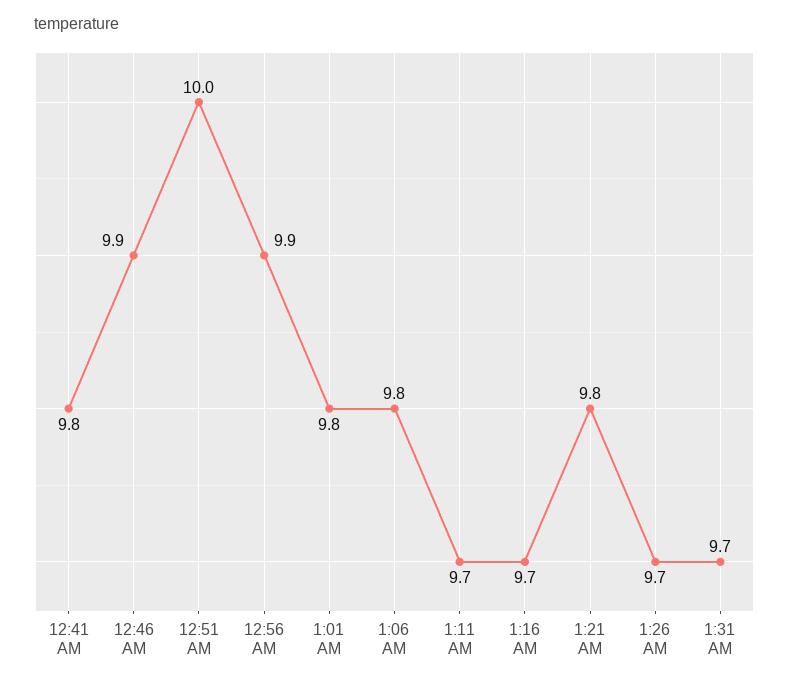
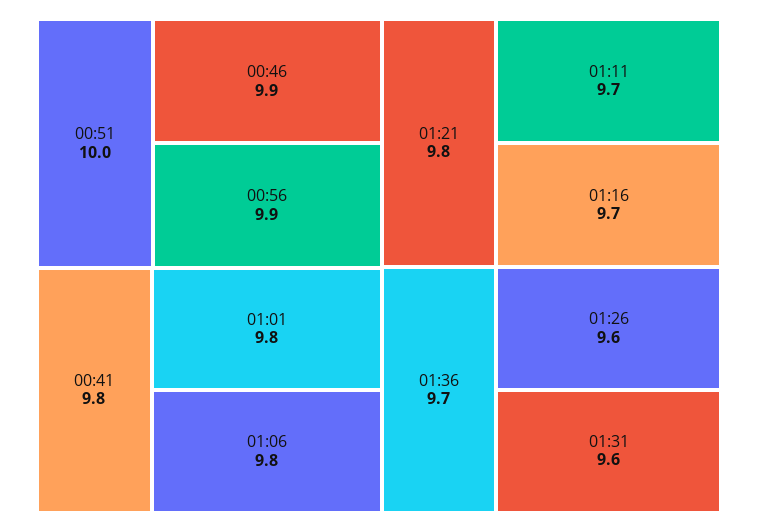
1:26 AM: 9.7 -> 9.6
1:31 AM: 9.7 -> 9.6
01:36: none -> 9.7

